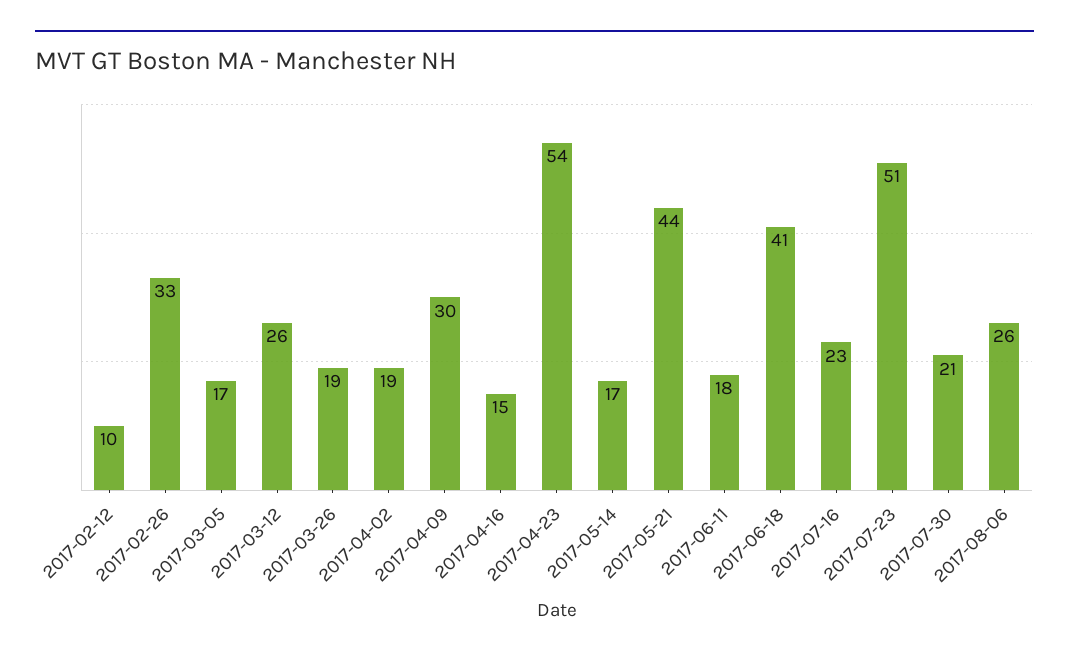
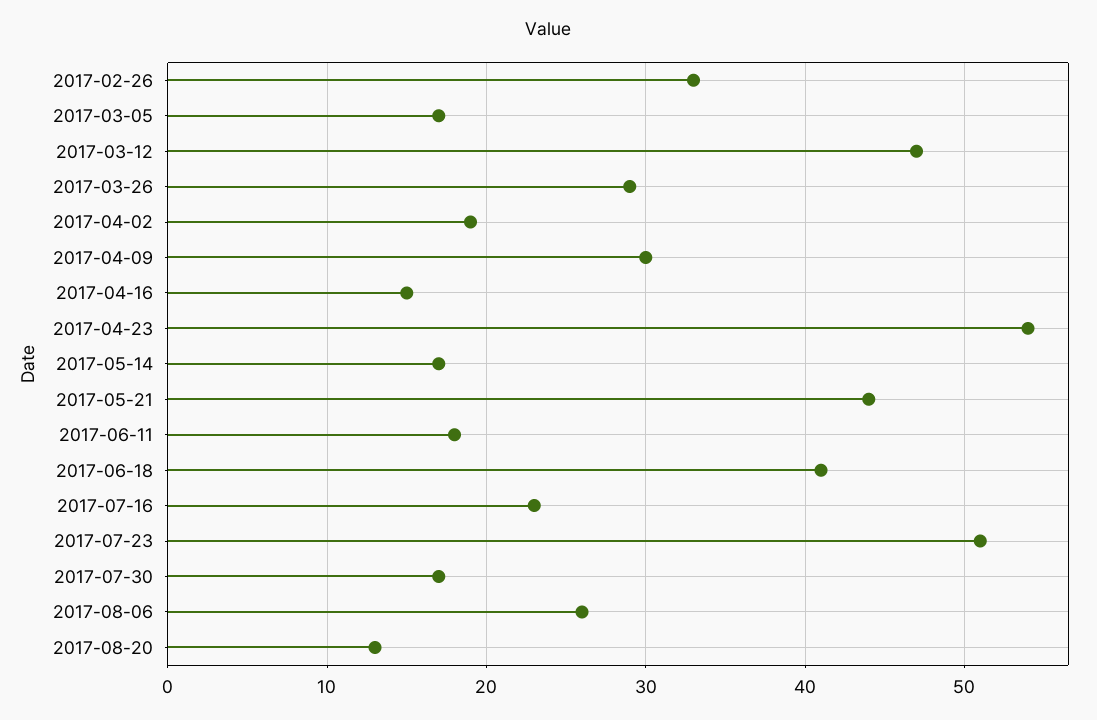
2017-02-12: 10 -> none
2017-03-12: 26 -> 47
2017-03-26: 19 -> 29
2017-07-30: 21 -> 17
2017-08-20: none -> 13

